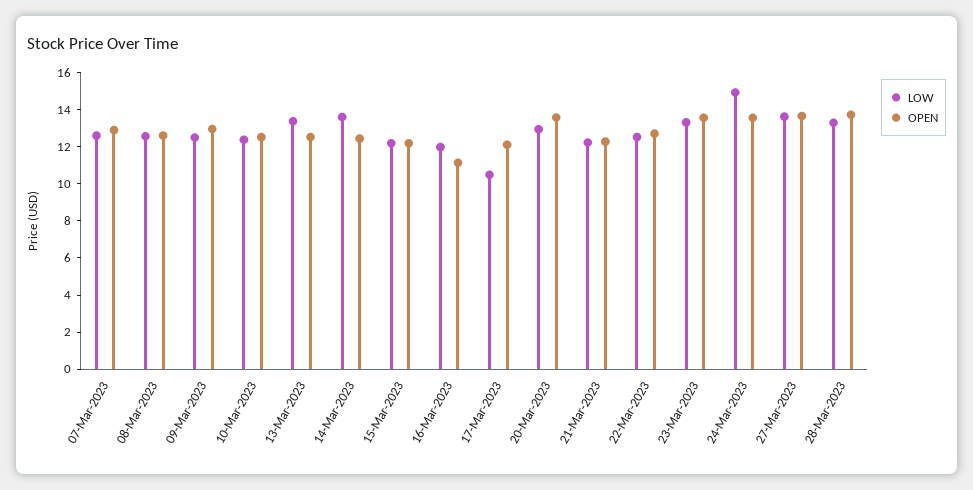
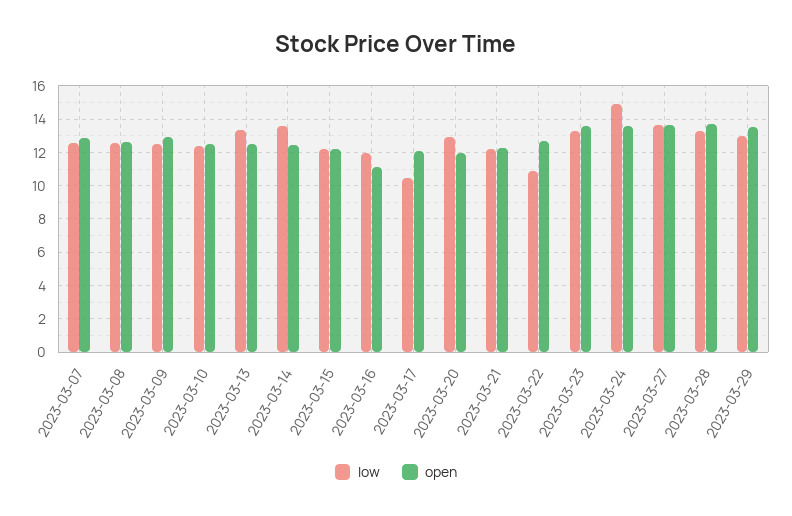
OPEN, 20-Mar-2023: 13.5 -> 12
LOW, 22-Mar-2023: 12.5 -> 11
LOW, 2023-03-29: none -> 13
OPEN, 2023-03-29: none -> 13.5

